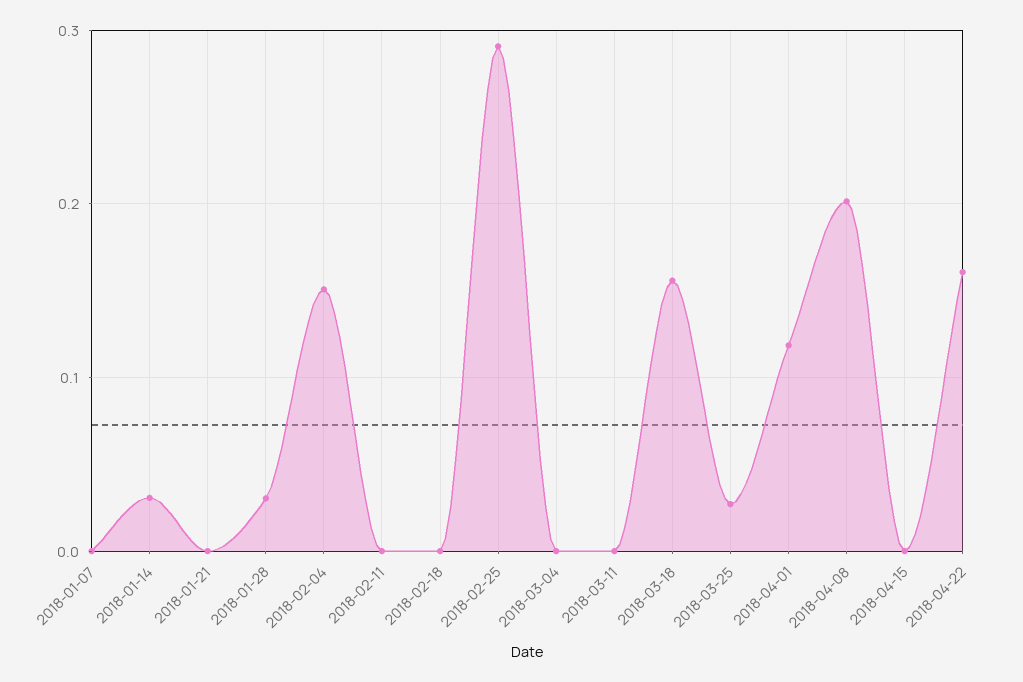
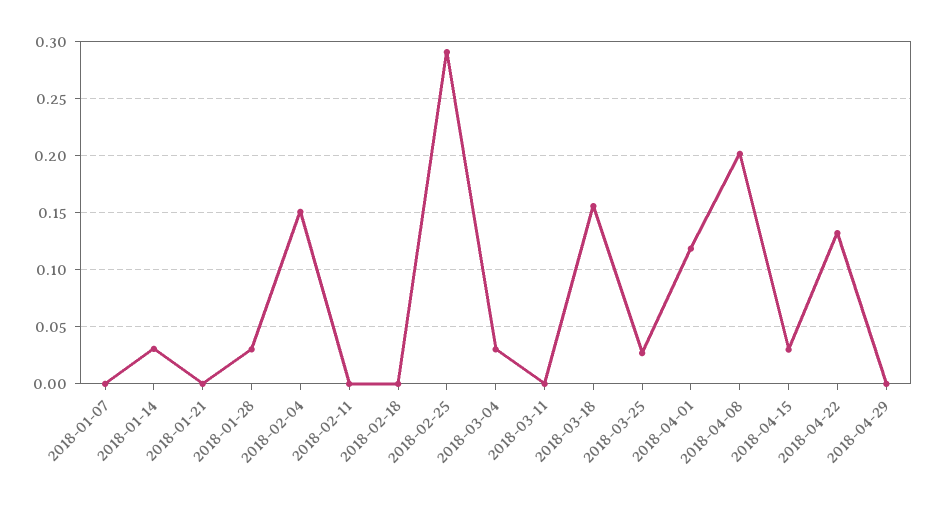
2018-03-04: 0 -> 0.03
2018-04-15: 0 -> 0.03
2018-04-22: 0.16 -> 0.13
2018-04-29: none -> 0

